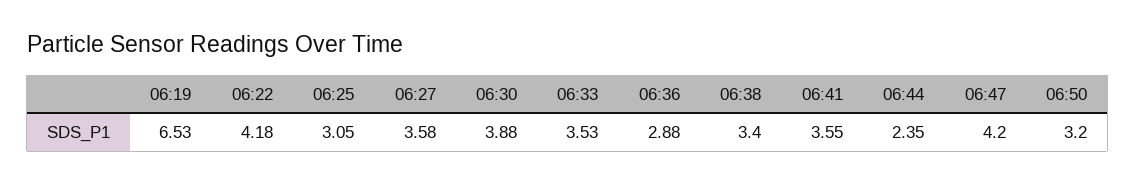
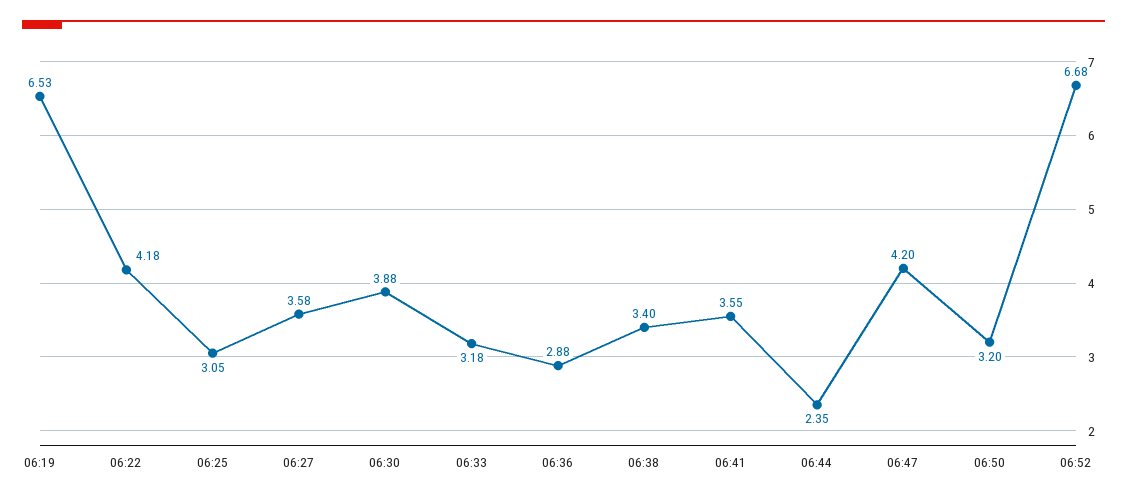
06:33: 3.53 -> 3.18
06:52: none -> 6.68

